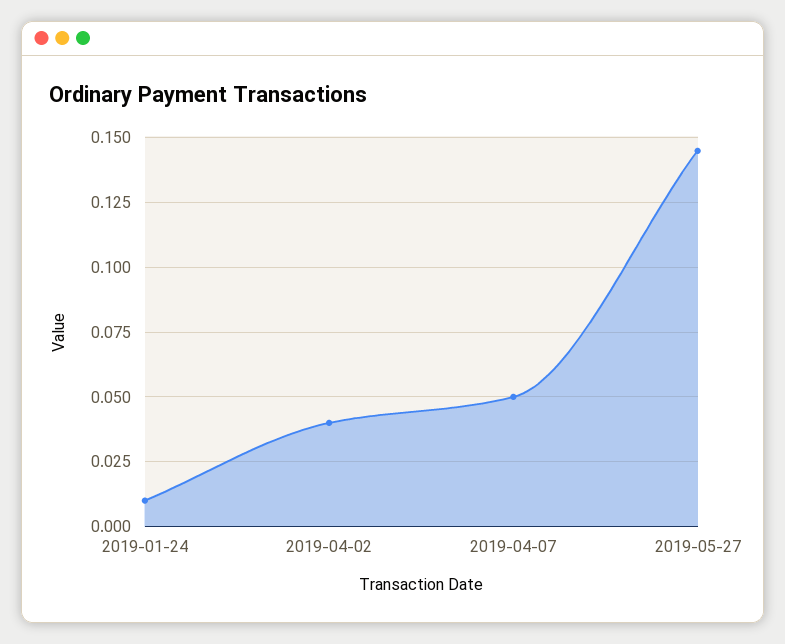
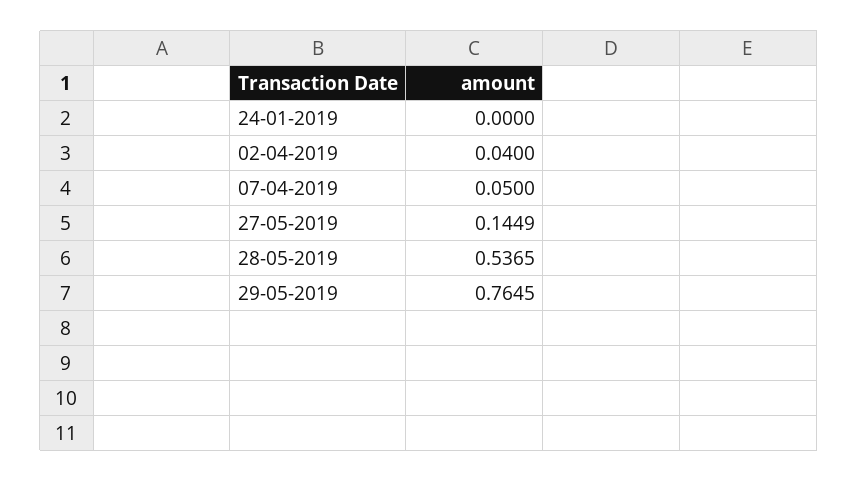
2019-01-24: 0.01 -> 0
28-05-2019: none -> 0.5365
29-05-2019: none -> 0.7645

